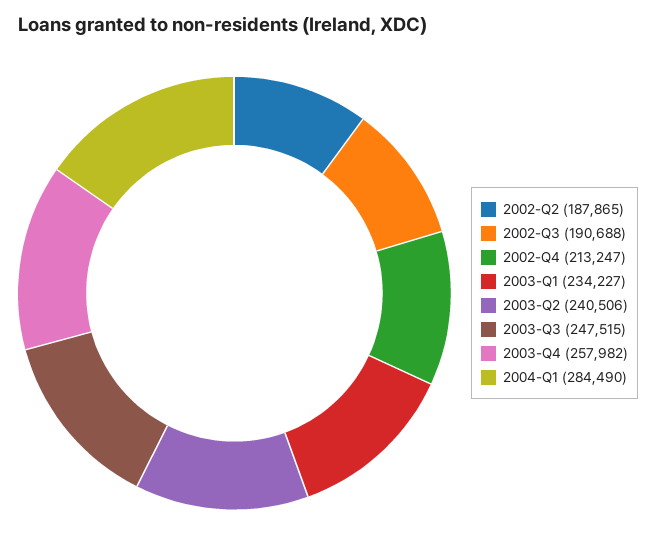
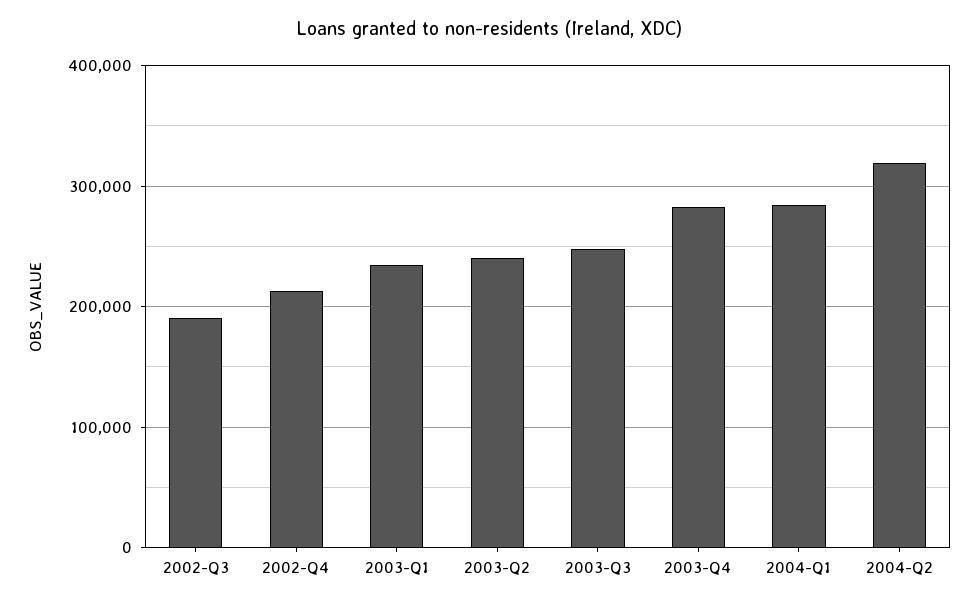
2002-Q2: 187865 -> none
2003-Q4: 257982 -> 280000
2004-Q2: none -> 320000

